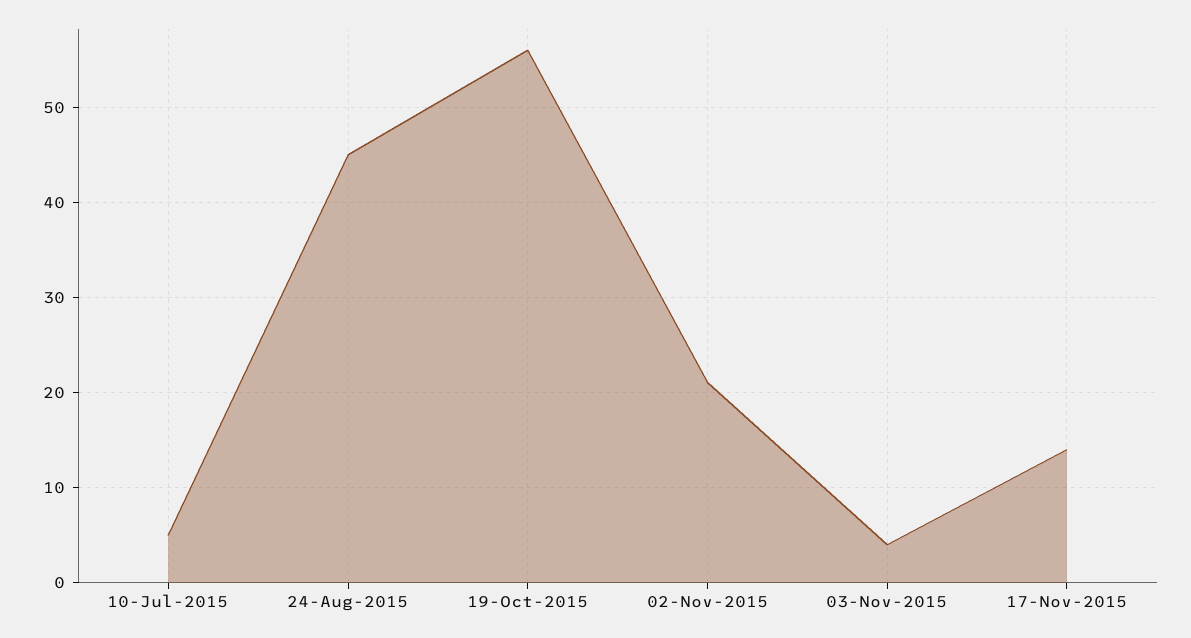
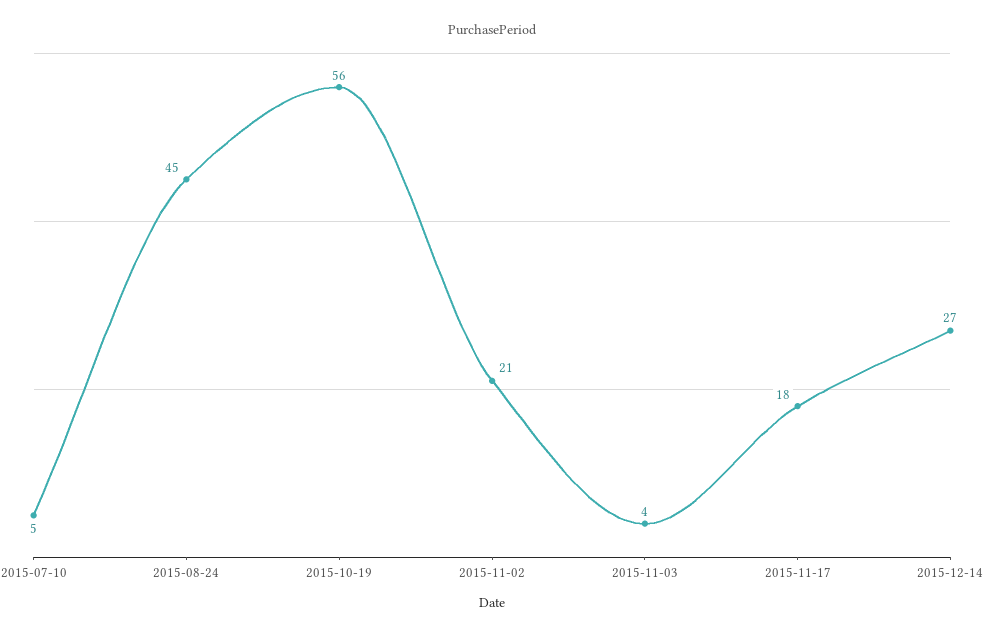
17-Nov-2015: 14 -> 18
2015-12-14: none -> 27

